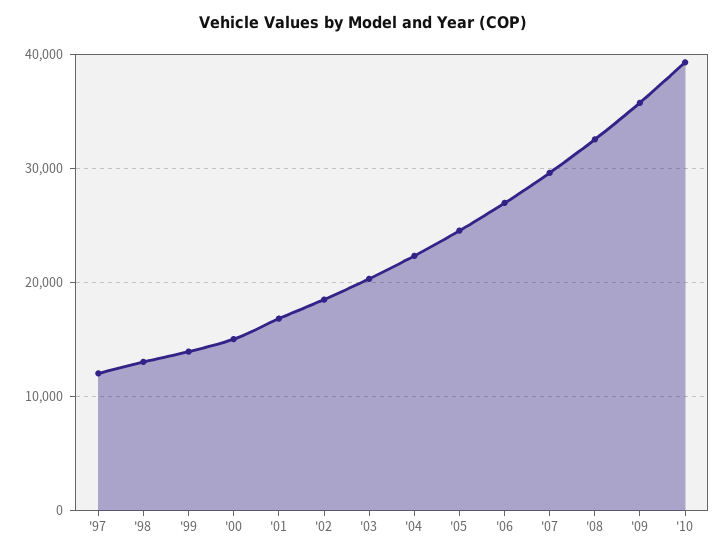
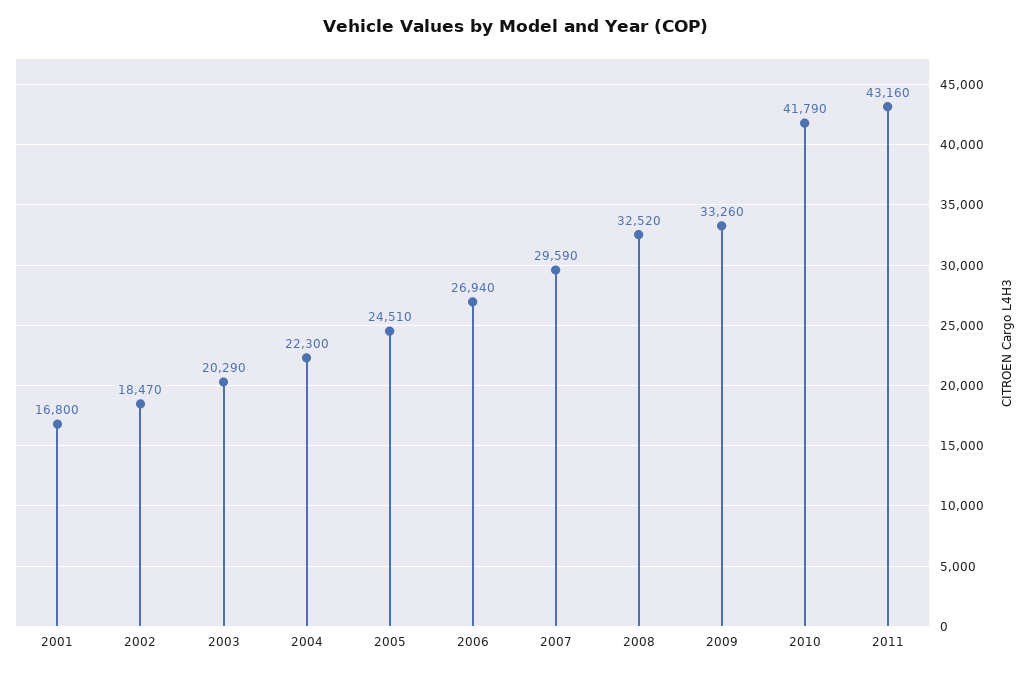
'97: 12000 -> none
'98: 13000 -> none
'99: 14000 -> none
'00: 15000 -> none
'09: 36000 -> 33260
'10: 39000 -> 41790
2011: none -> 43160

